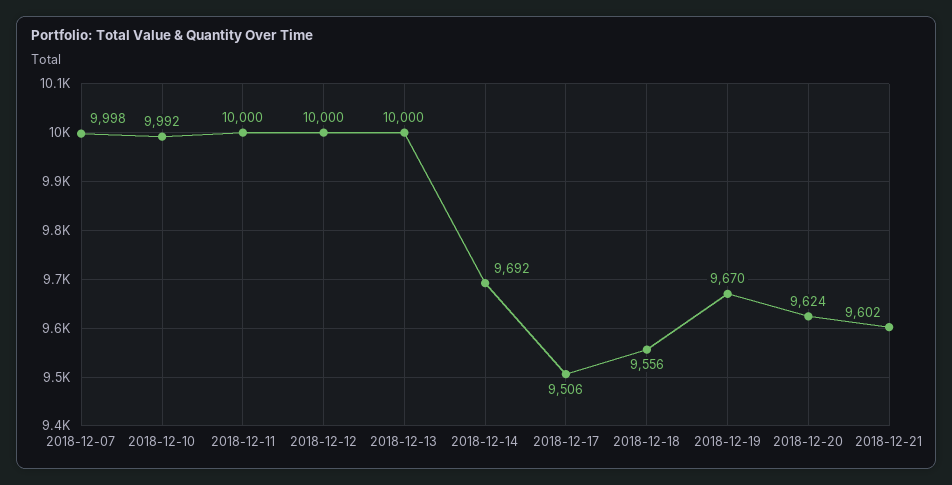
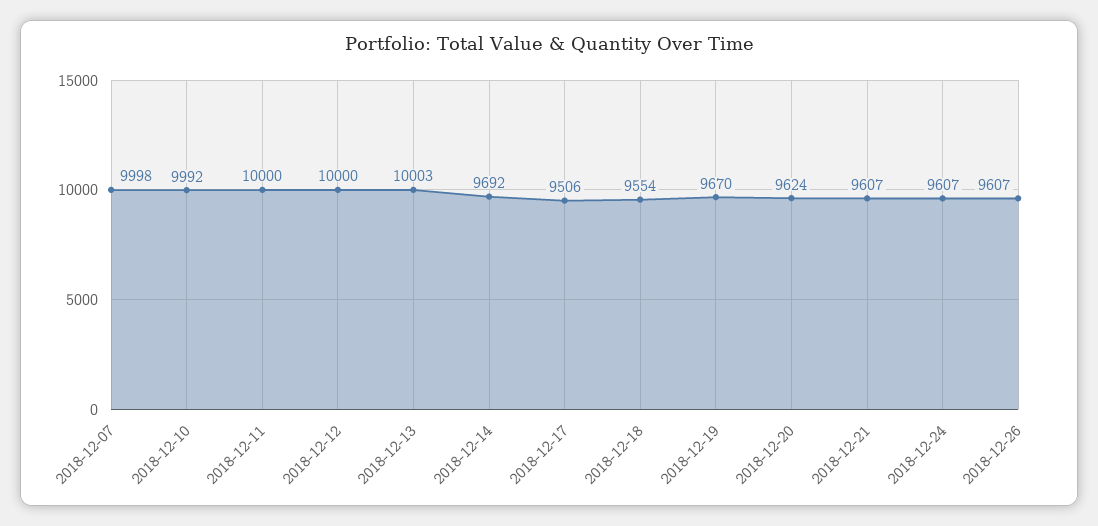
2018-12-13: 10000 -> 10003
2018-12-18: 9556 -> 9554
2018-12-21: 9602 -> 9607
2018-12-24: none -> 9607
2018-12-26: none -> 9607

